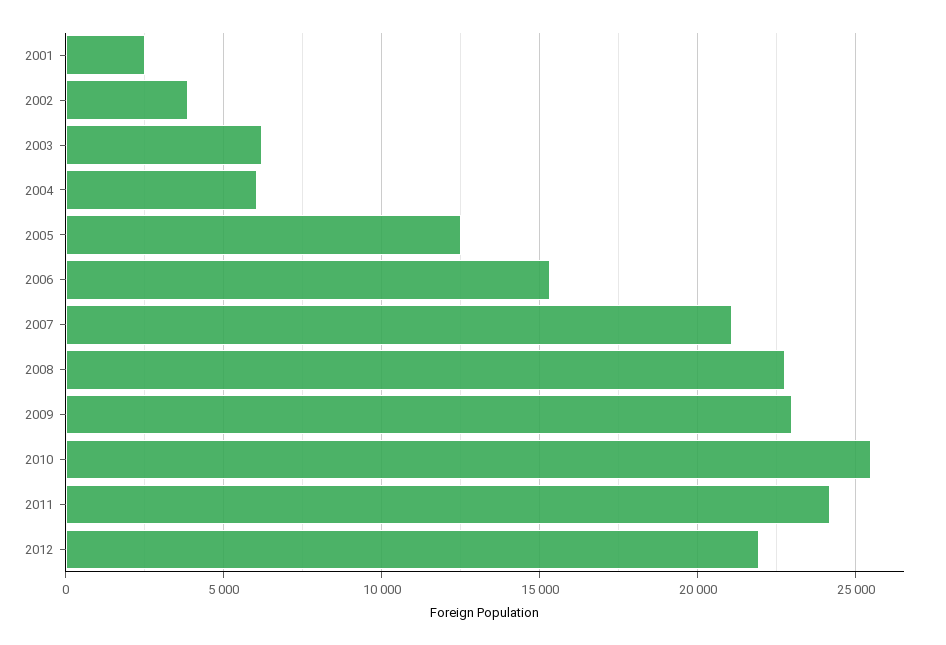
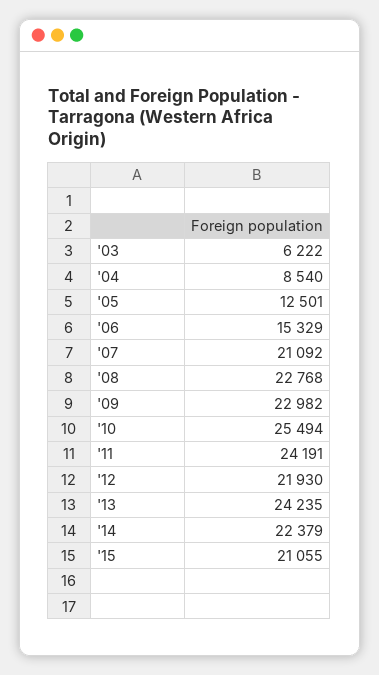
2001: 2500 -> none
2002: 4000 -> none
2004: 6000 -> 8540
'13: none -> 24235
'14: none -> 22379
'15: none -> 21055

